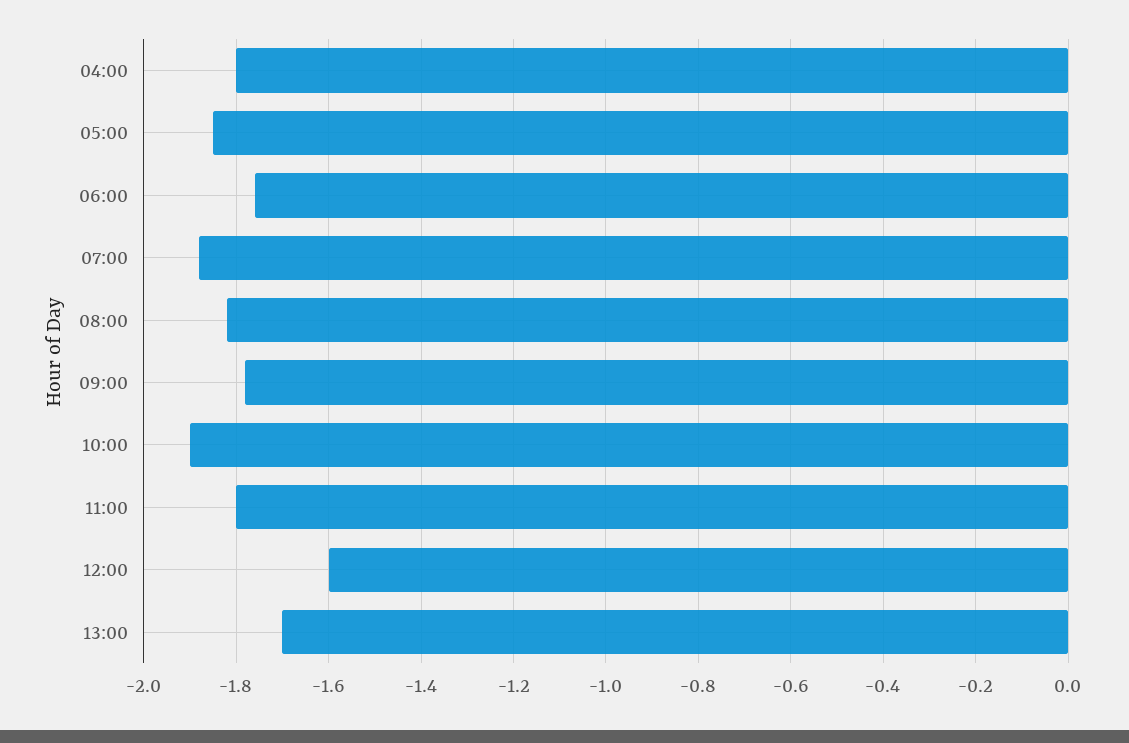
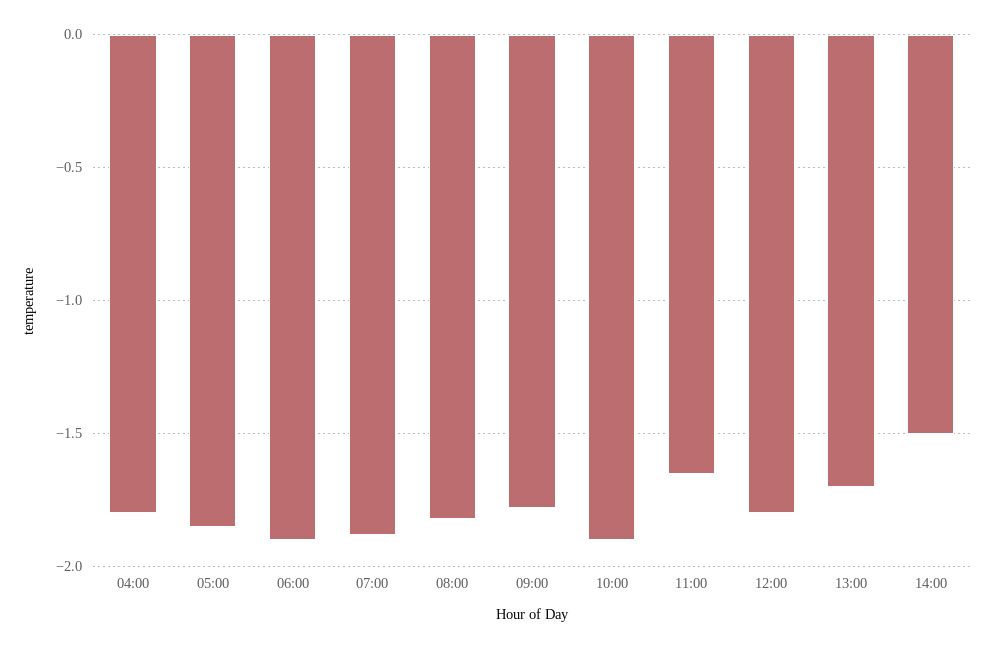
06:00: -1.75 -> -1.9
11:00: -1.8 -> -1.65
12:00: -1.6 -> -1.8
14:00: none -> -1.5

